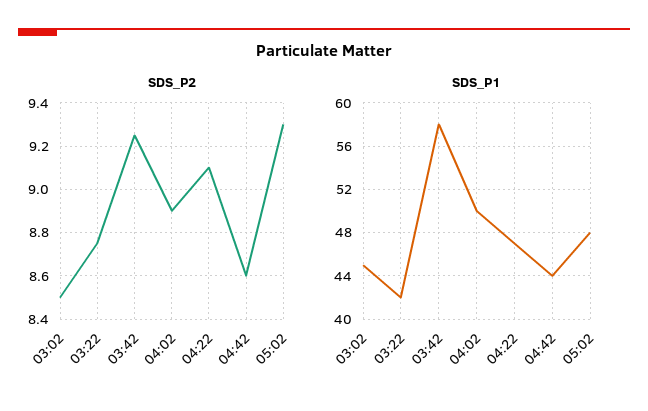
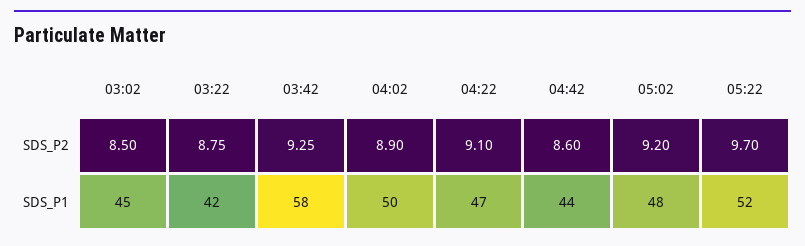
SDS_P2, 05:02: 9.3 -> 9.2
SDS_P2, 05:22: none -> 9.7
SDS_P1, 05:22: none -> 52

